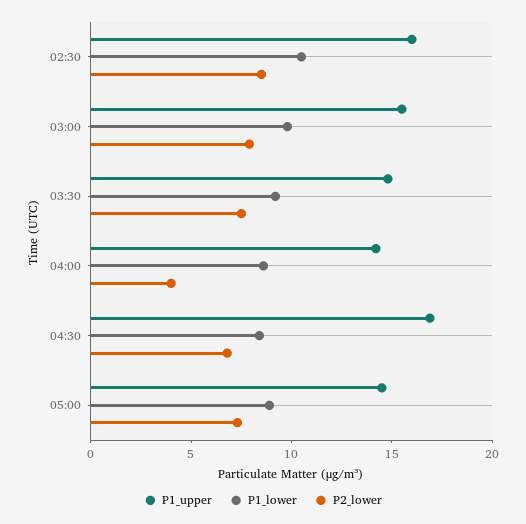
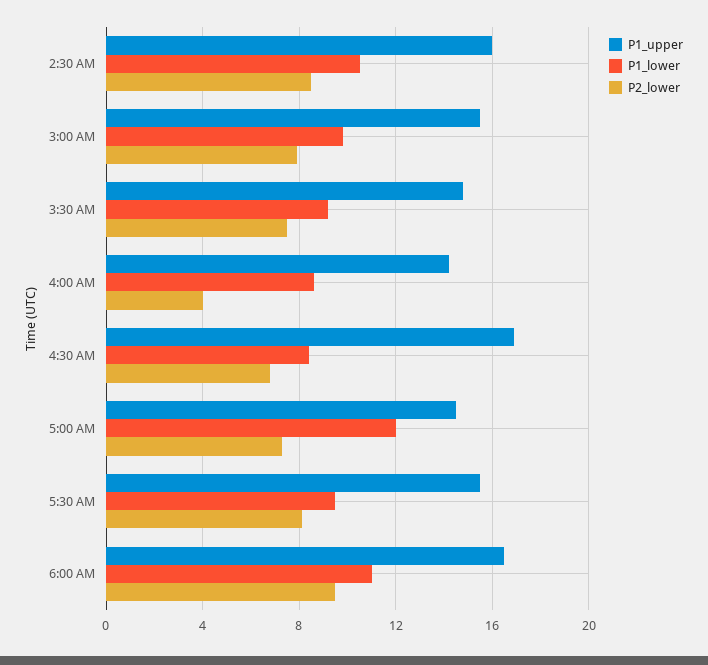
P1_lower, 05:00: 9 -> 12
P1_upper, 5:30 AM: none -> 15.5
P1_lower, 5:30 AM: none -> 9.5
P2_lower, 5:30 AM: none -> 8
P1_upper, 6:00 AM: none -> 16.5
P1_lower, 6:00 AM: none -> 11
P2_lower, 6:00 AM: none -> 9.5

